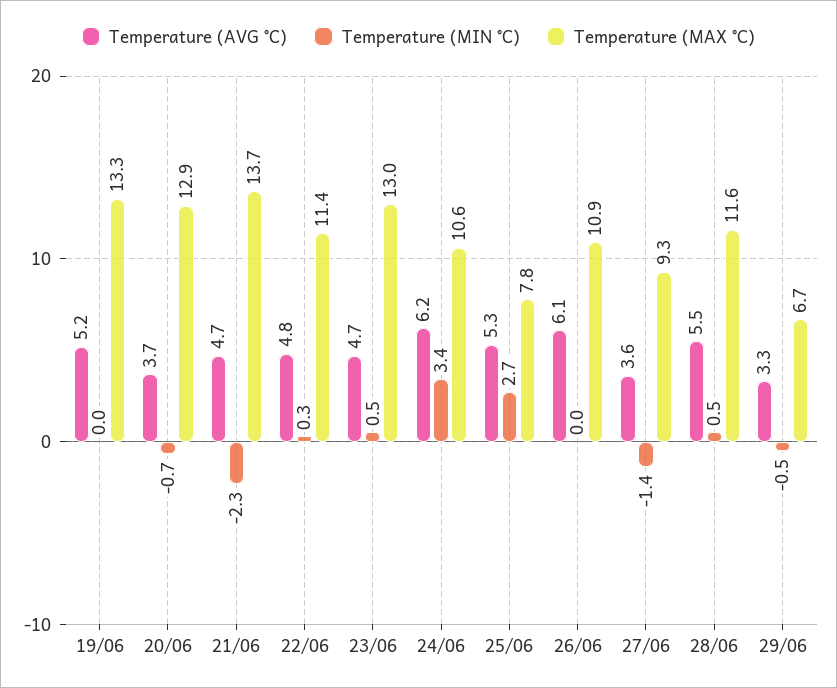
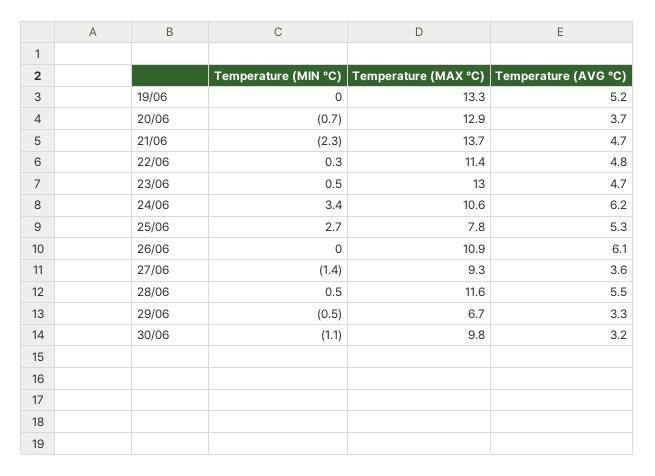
Temperature (MIN °C), 30/06: none -> -1.1
Temperature (MAX °C), 30/06: none -> 9.8
Temperature (AVG °C), 30/06: none -> 3.2

